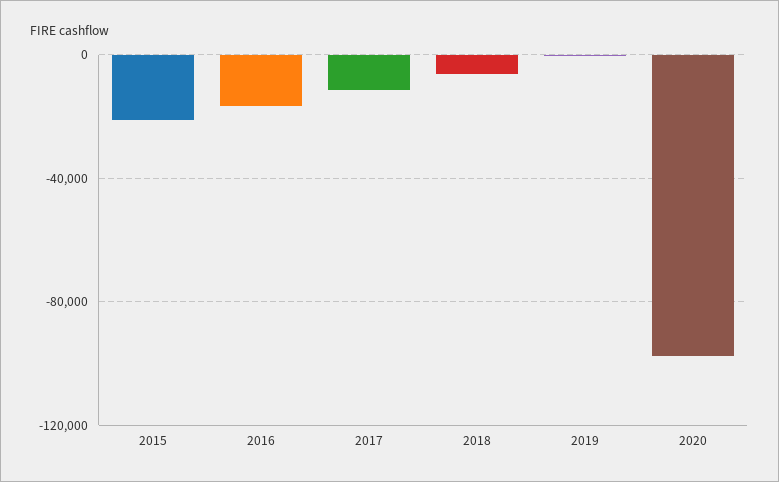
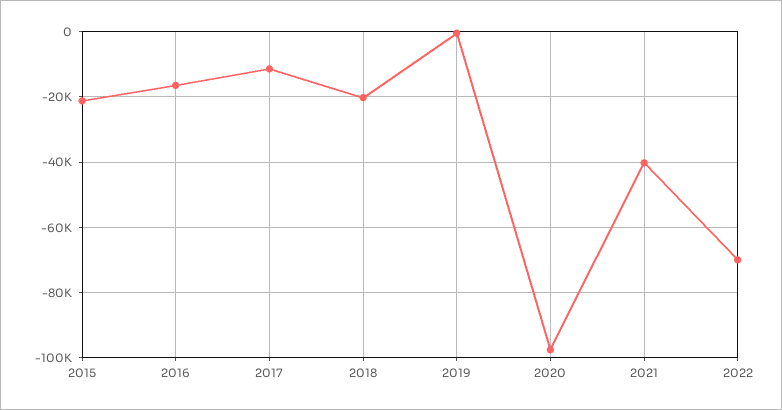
2018: -5000 -> -20000
2021: none -> -40000
2022: none -> -70000

